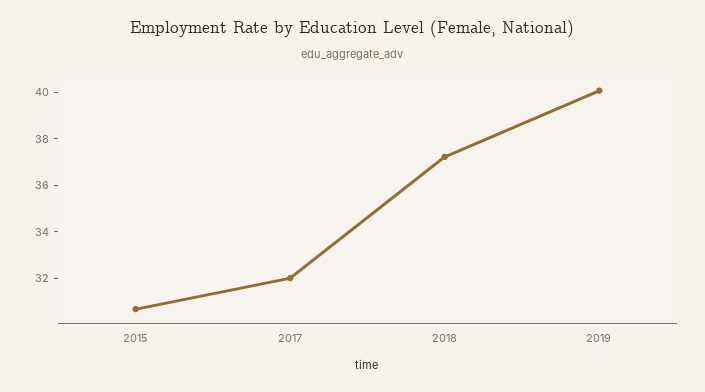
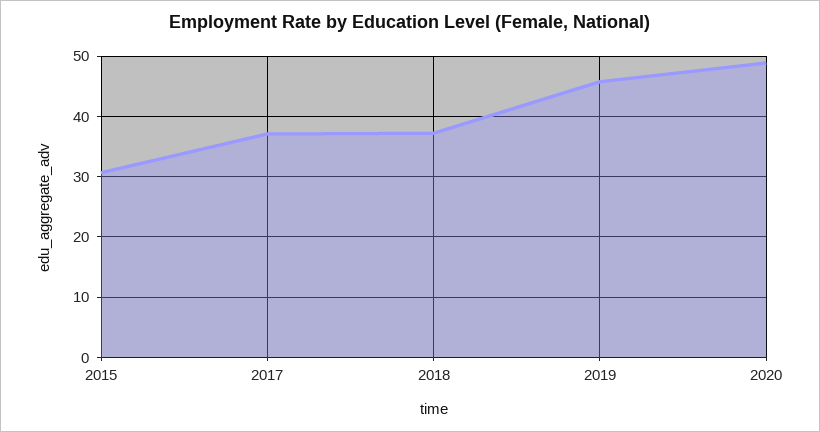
2017: 32 -> 37
2019: 40 -> 46
2020: none -> 49

